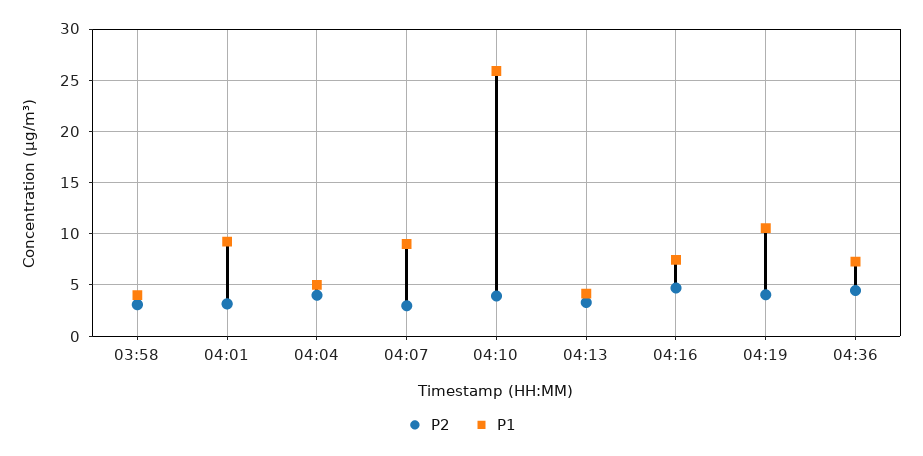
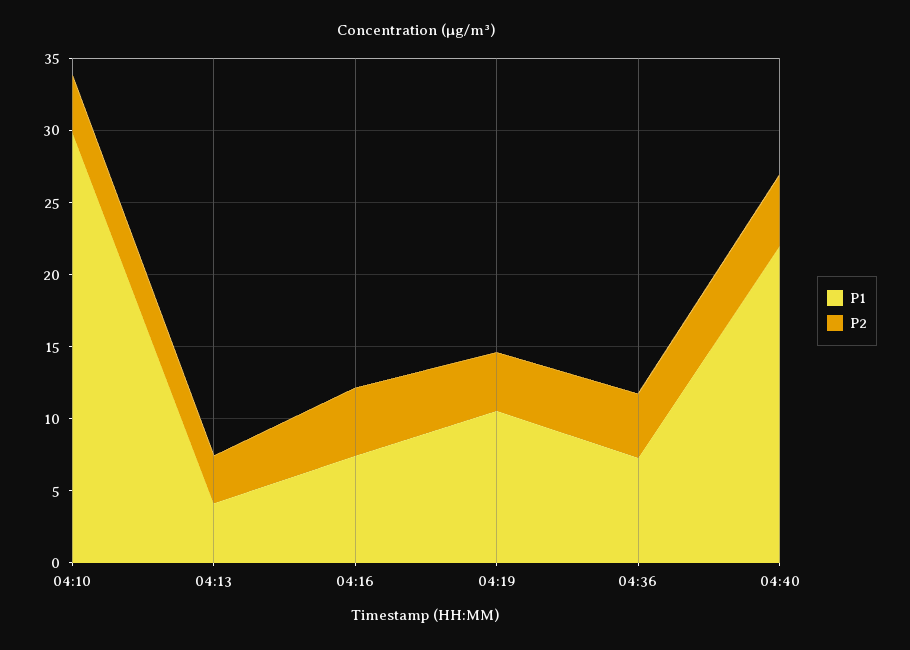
P2, 03:58: 3 -> none
P1, 03:58: 4 -> none
P2, 04:01: 3 -> none
P1, 04:01: 9 -> none
P2, 04:04: 4 -> none
P1, 04:04: 5 -> none
P2, 04:07: 3 -> none
P1, 04:07: 9 -> none
P1, 04:10: 26 -> 30
P1, 04:40: none -> 22
P2, 04:40: none -> 5

